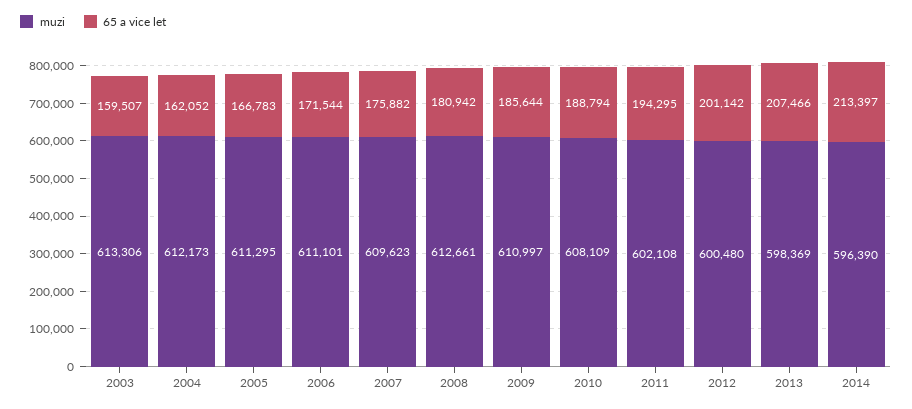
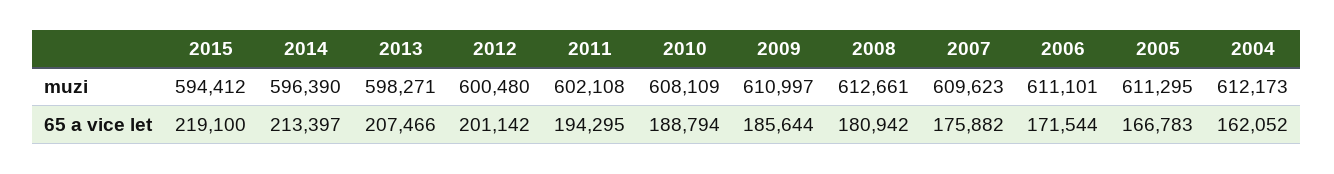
muzi, 2003: 613306 -> none
65 a vice let, 2003: 159507 -> none
muzi, 2013: 598369 -> 598271
muzi, 2015: none -> 594412
65 a vice let, 2015: none -> 219100

